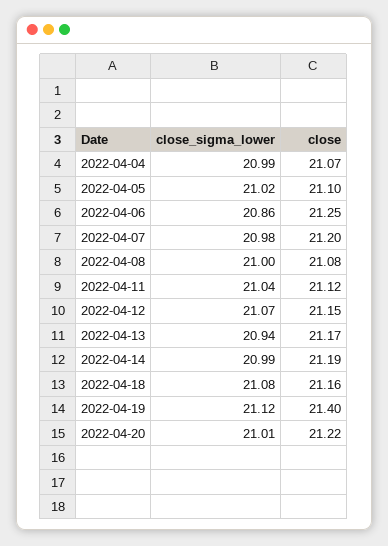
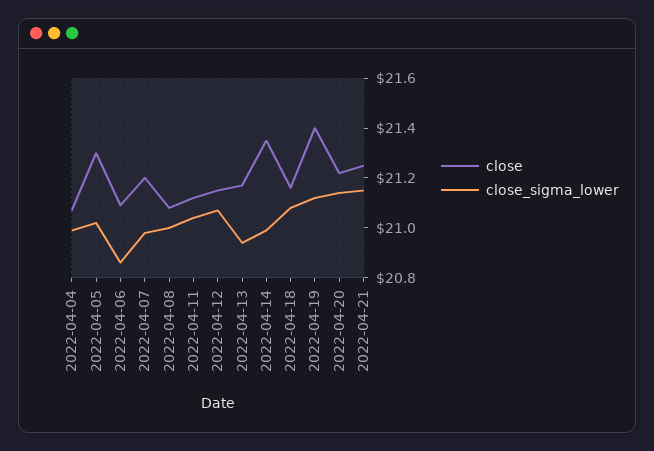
close, 2022-04-05: 21.1 -> 21.3
close, 2022-04-06: 21.25 -> 21.1
close, 2022-04-14: 21.19 -> 21.35
close_sigma_lower, 2022-04-20: 21.01 -> 21.15
close, 2022-04-21: none -> 21.25
close_sigma_lower, 2022-04-21: none -> 21.15

